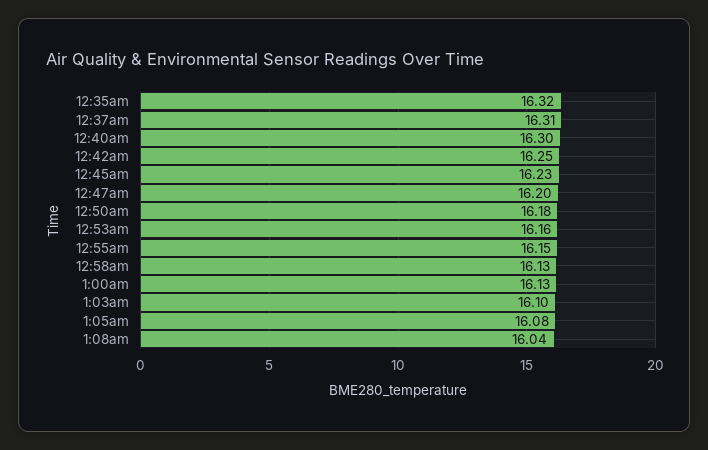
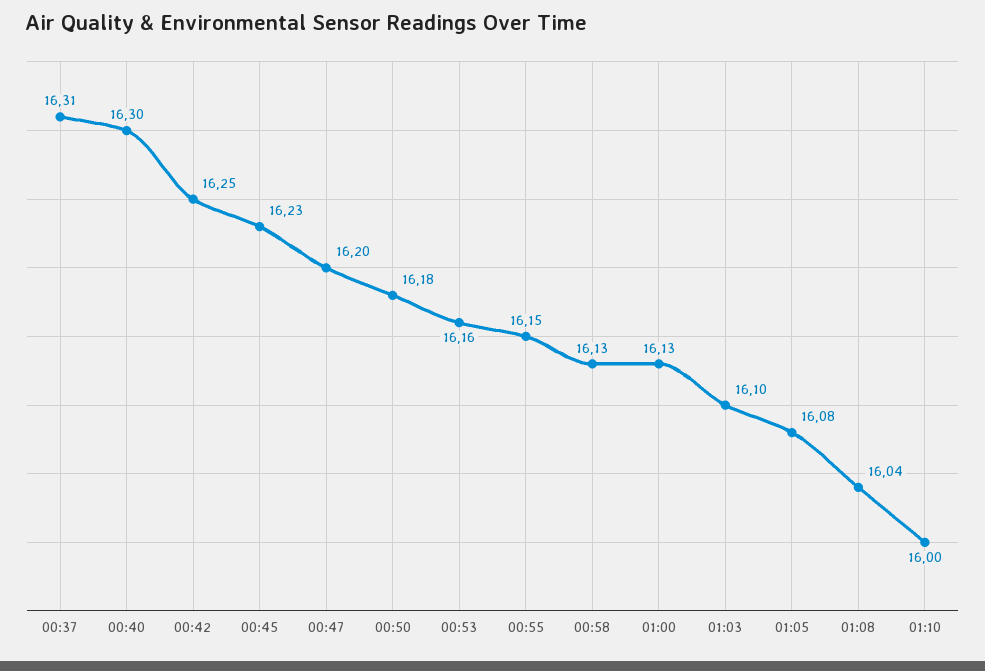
12:35am: 16.32 -> none
01:10: none -> 16

